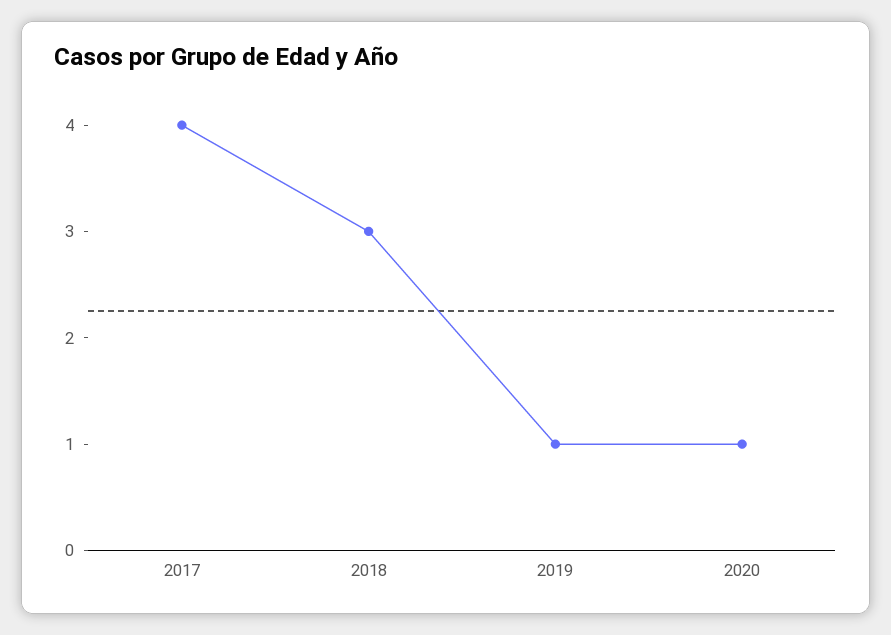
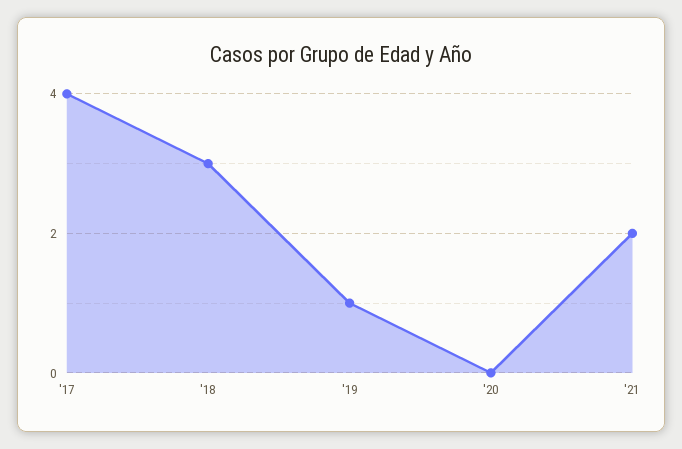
2020: 1 -> 0
'21: none -> 2

